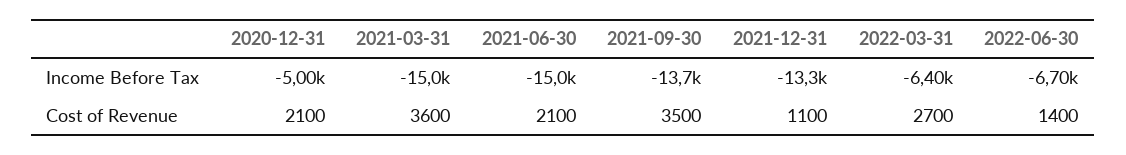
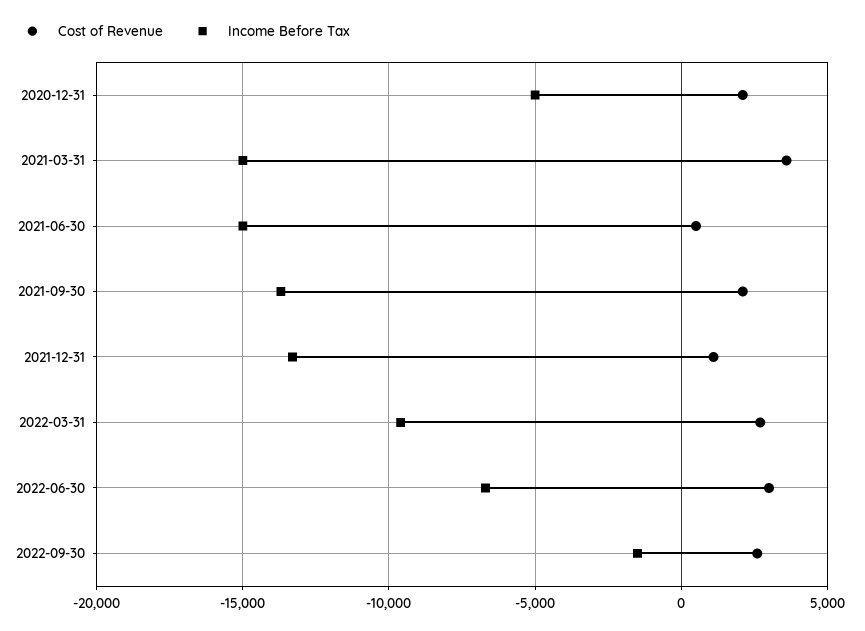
Income Before Tax, 2022-03-31: -6400 -> -9500
Cost of Revenue, 2021-06-30: 2100 -> 500
Cost of Revenue, 2021-09-30: 3500 -> 2000
Cost of Revenue, 2022-06-30: 1400 -> 3000
Cost of Revenue, 2022-09-30: none -> 2500
Income Before Tax, 2022-09-30: none -> -1500

